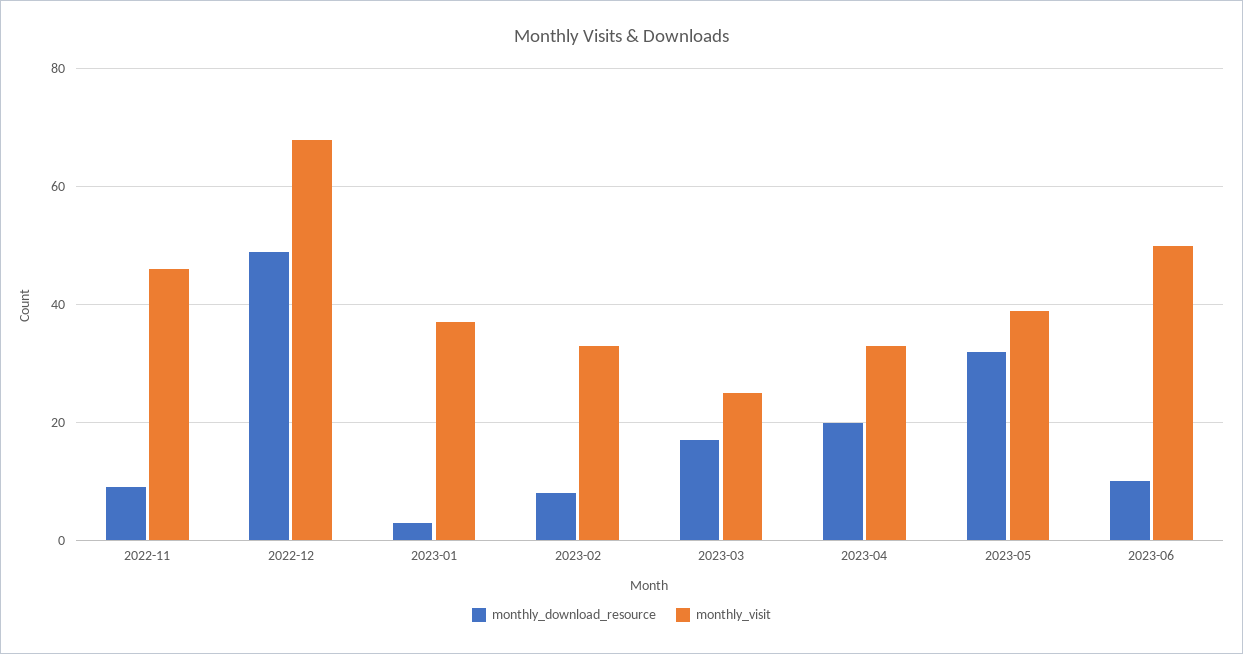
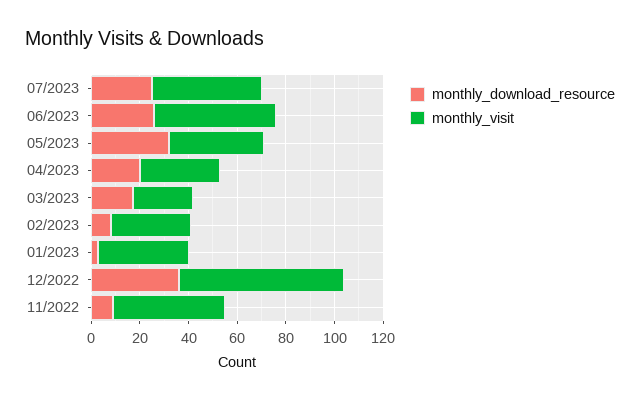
monthly_download_resource, 2022-12: 50 -> 35
monthly_download_resource, 2023-06: 10 -> 25
monthly_download_resource, 07/2023: none -> 25
monthly_visit, 07/2023: none -> 45

